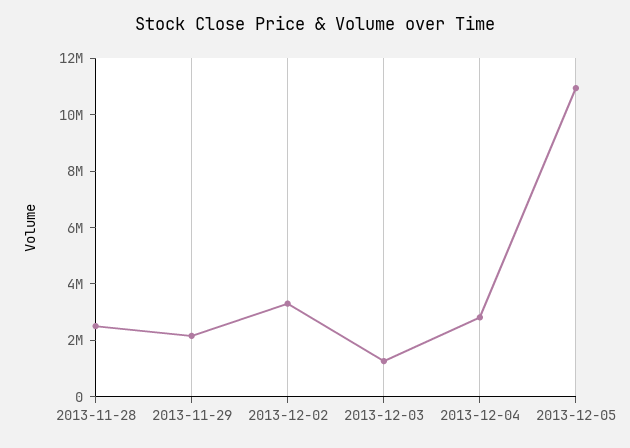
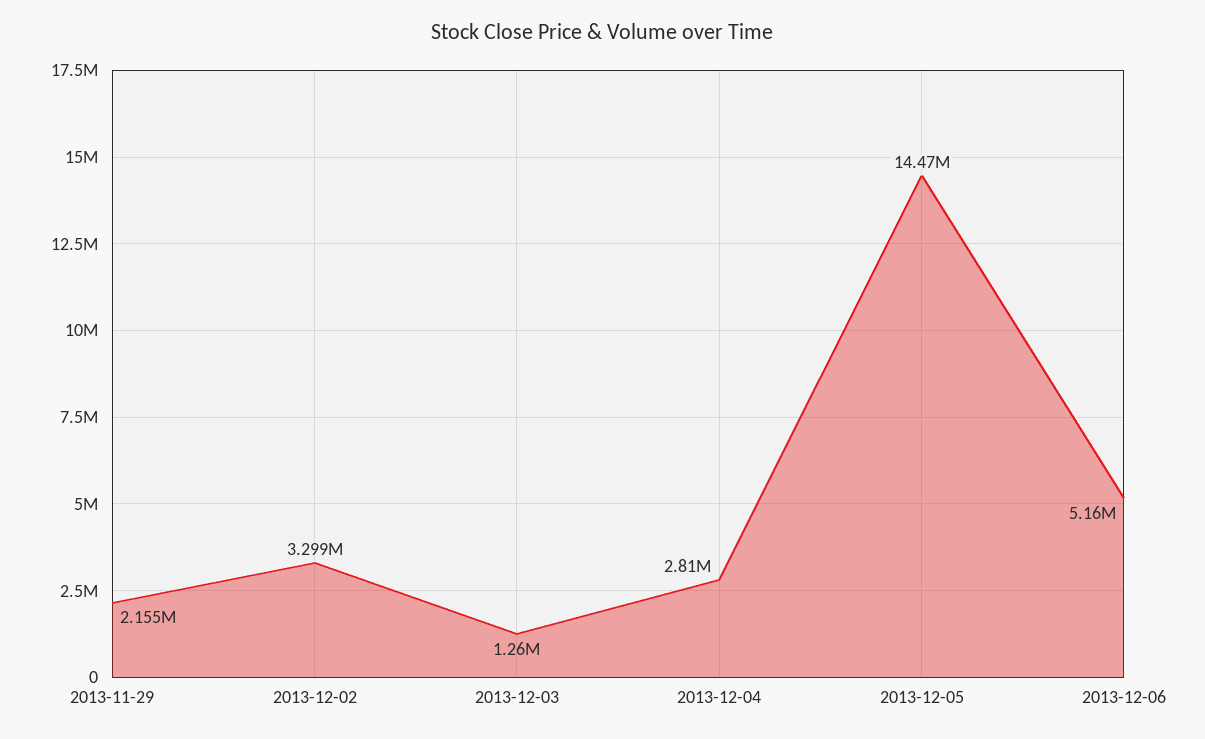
2013-11-28: 2500000 -> none
2013-12-05: 11000000 -> 14470000
2013-12-06: none -> 5160000

